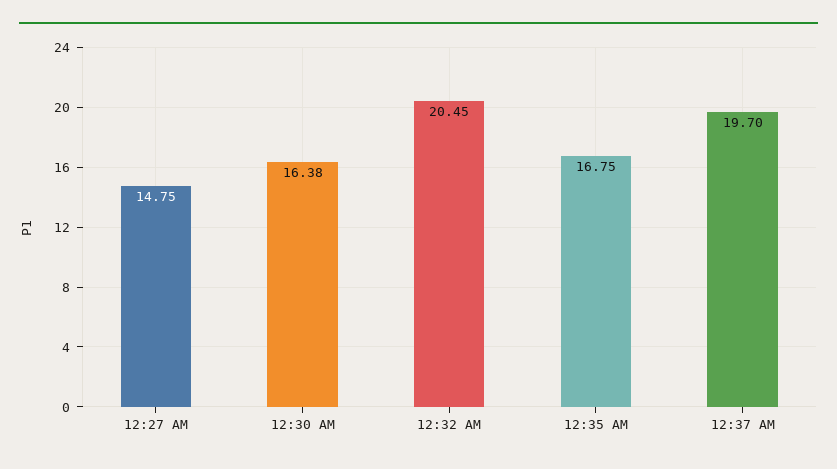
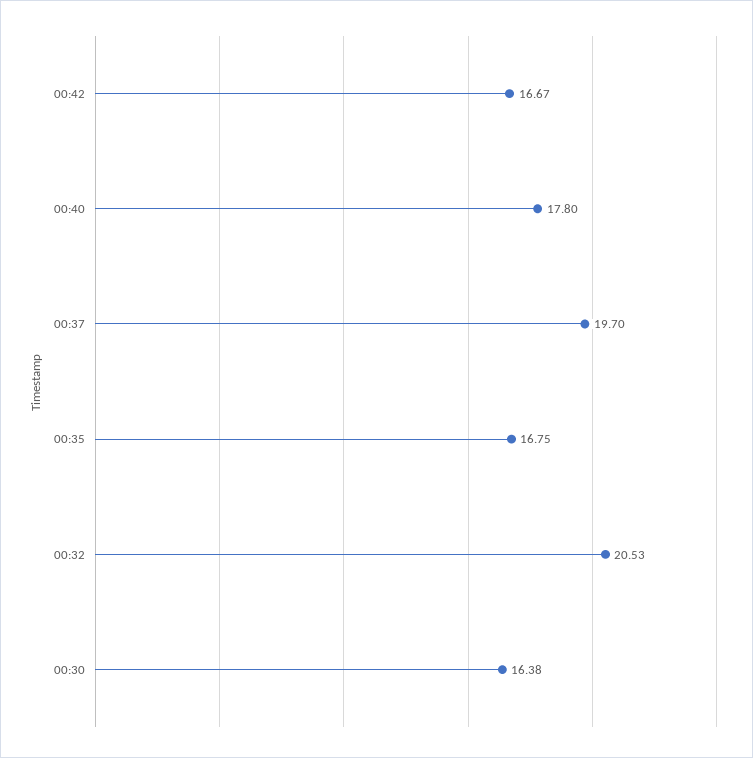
12:27 AM: 14.75 -> none
12:32 AM: 20.45 -> 20.53
00:42: none -> 16.67
00:40: none -> 17.8

